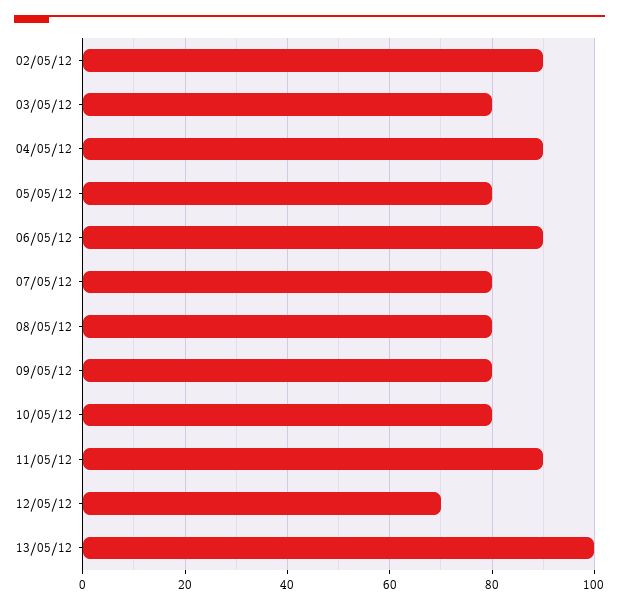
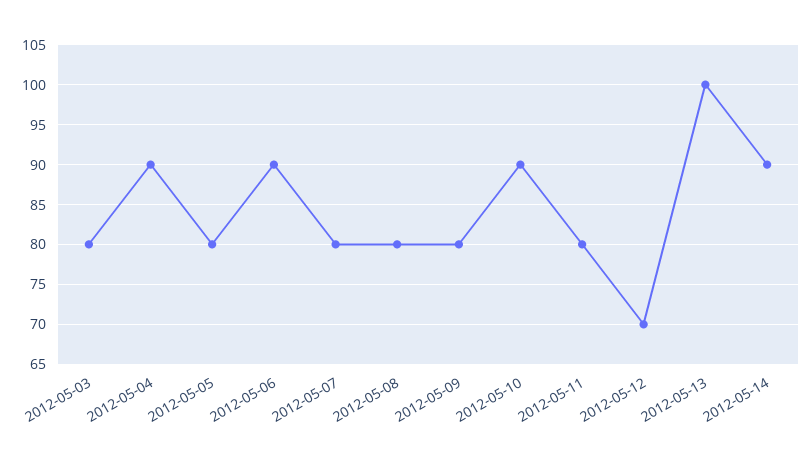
02/05/12: 90 -> none
10/05/12: 80 -> 90
11/05/12: 90 -> 80
2012-05-14: none -> 90

